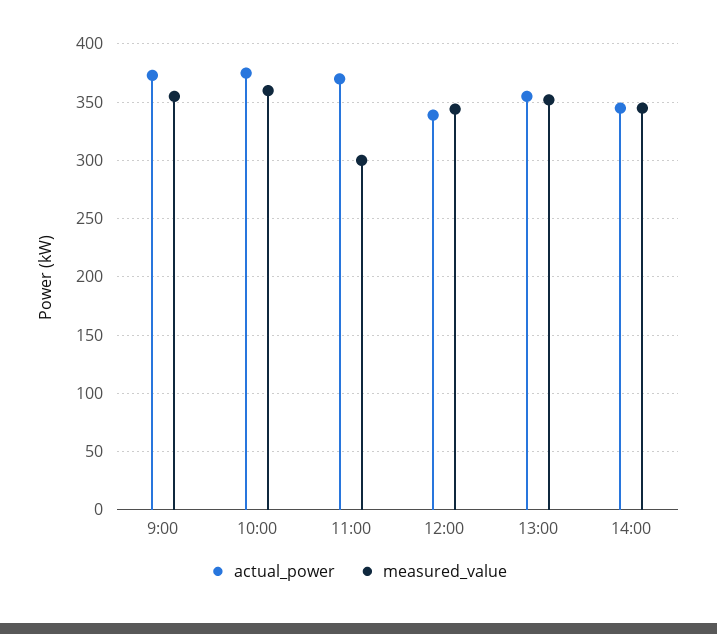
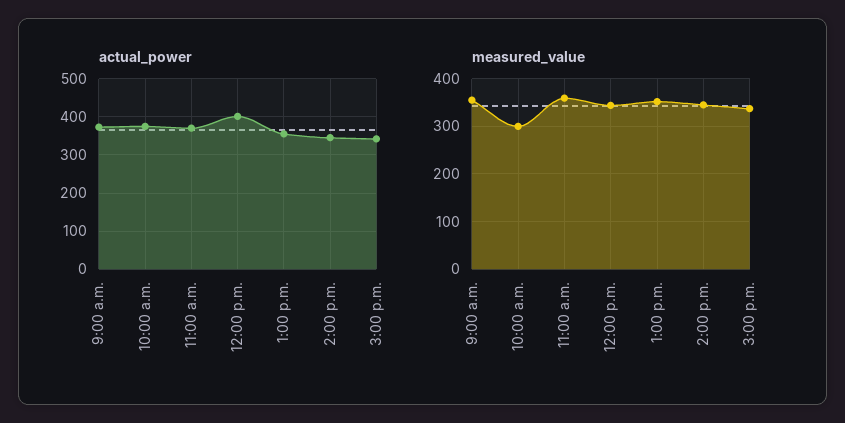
measured_value, 10:00: 360 -> 300
measured_value, 11:00: 300 -> 360
actual_power, 12:00: 340 -> 400
actual_power, 3:00 p.m.: none -> 340
measured_value, 3:00 p.m.: none -> 340

